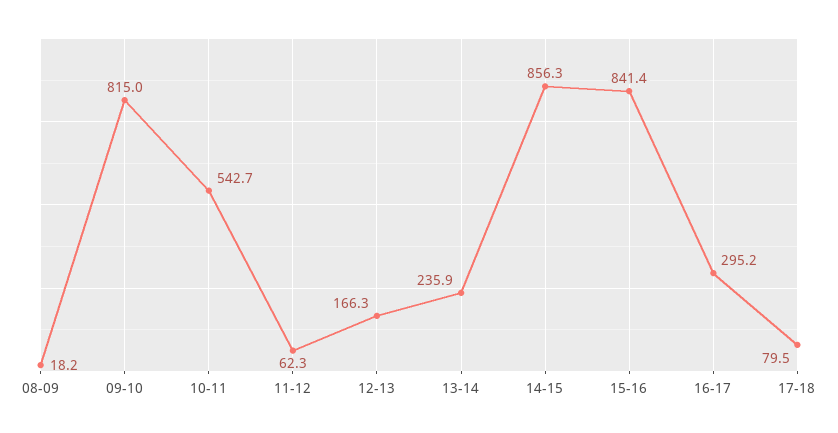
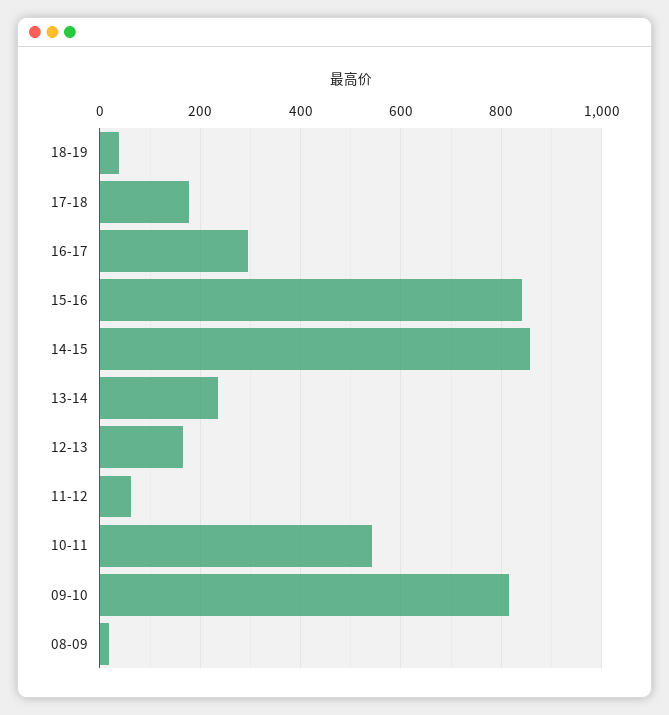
17-18: 79.5 -> 180
18-19: none -> 40

